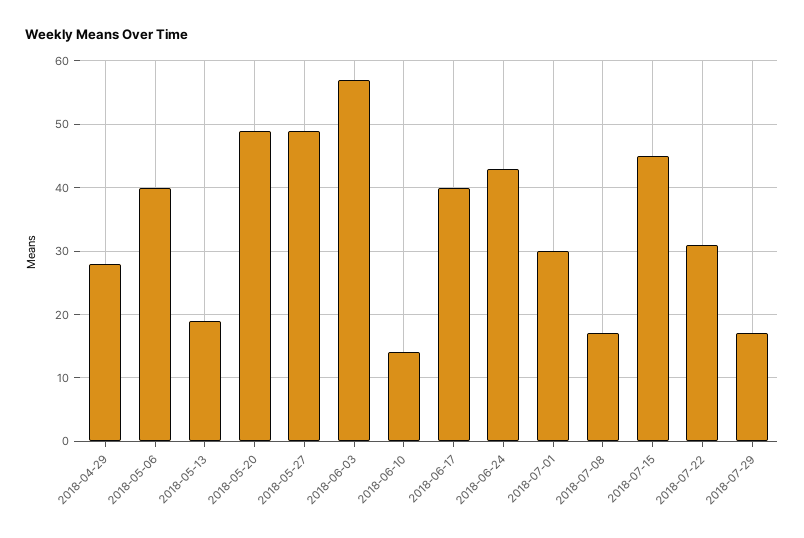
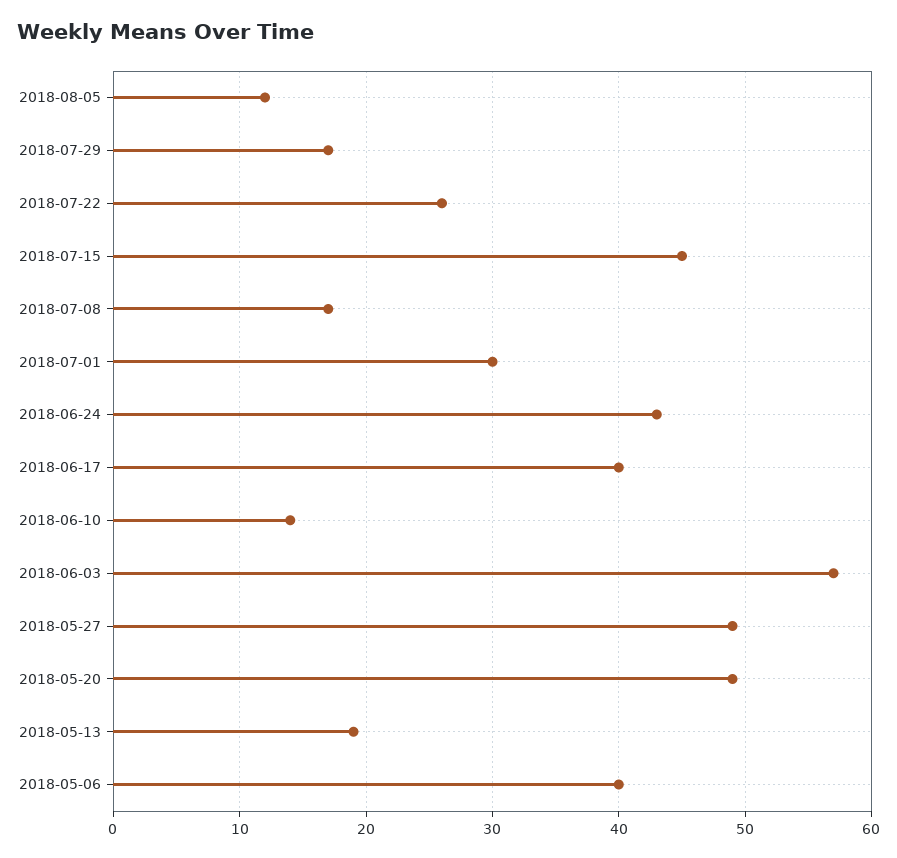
2018-04-29: 28 -> none
2018-07-22: 31 -> 26
2018-08-05: none -> 12

